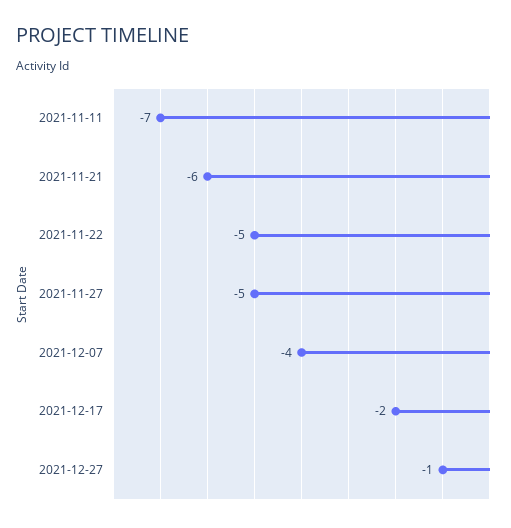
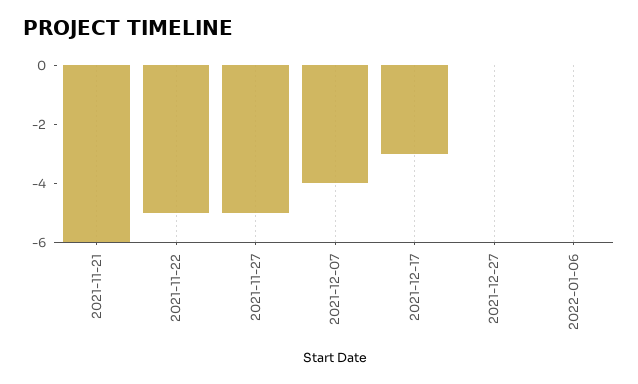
2021-11-11: -7 -> none
2021-12-17: -2 -> -3
2021-12-27: -1 -> 0
2022-01-06: none -> 0

